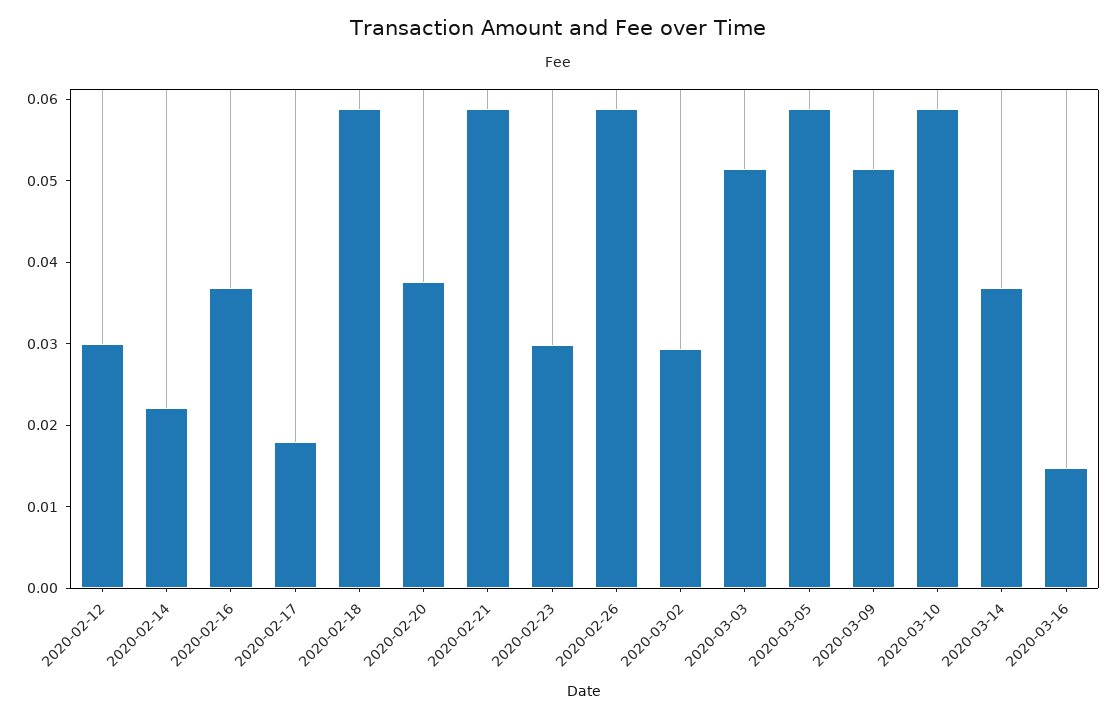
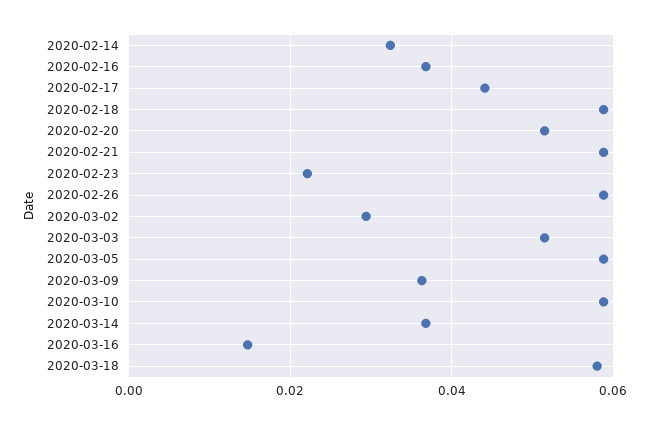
2020-02-12: 0.03 -> none
2020-02-14: 0.022 -> 0.032
2020-02-17: 0.018 -> 0.044
2020-02-20: 0.038 -> 0.052
2020-02-23: 0.03 -> 0.022
2020-03-09: 0.052 -> 0.036
2020-03-18: none -> 0.058

